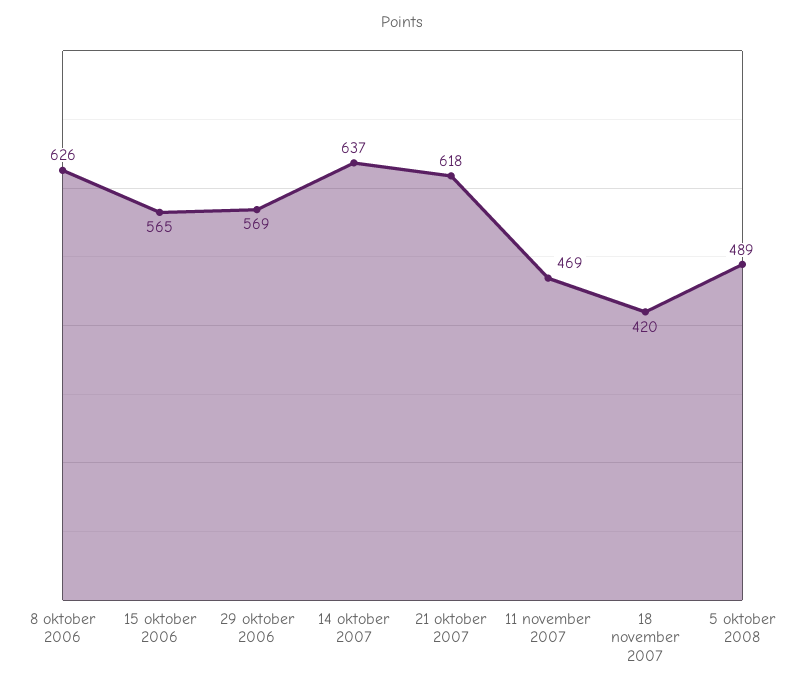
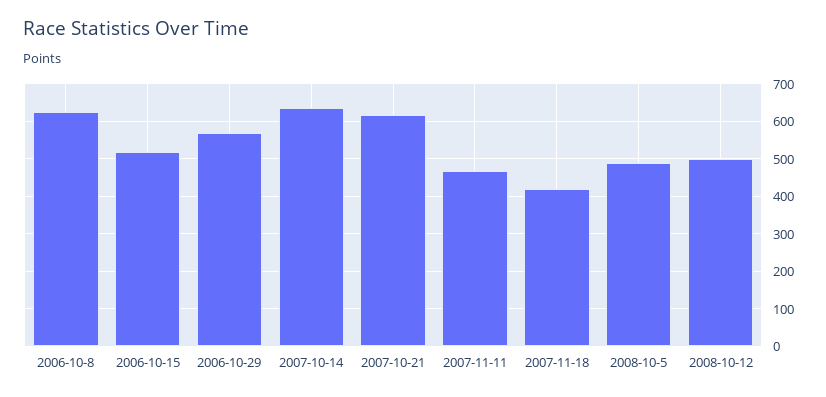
15 oktober 2006: 565 -> 520
2008-10-12: none -> 500

